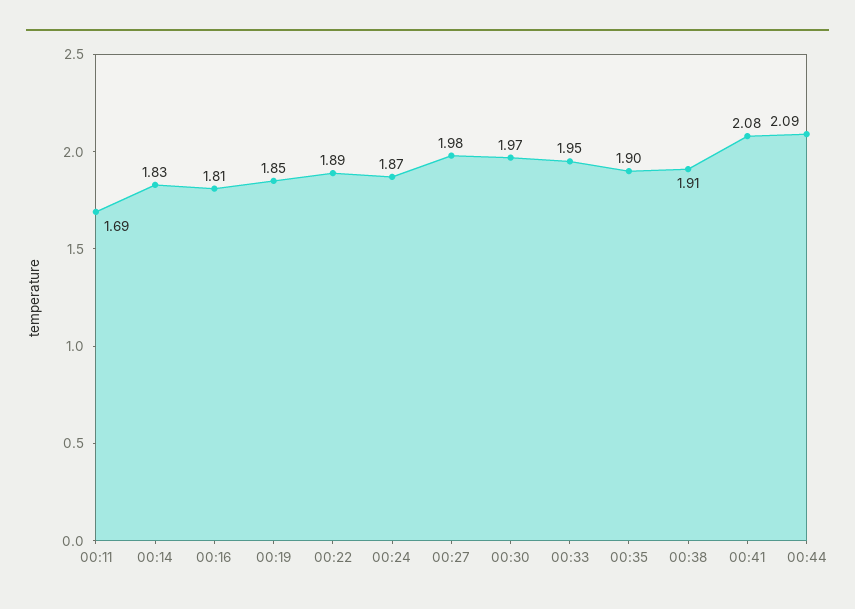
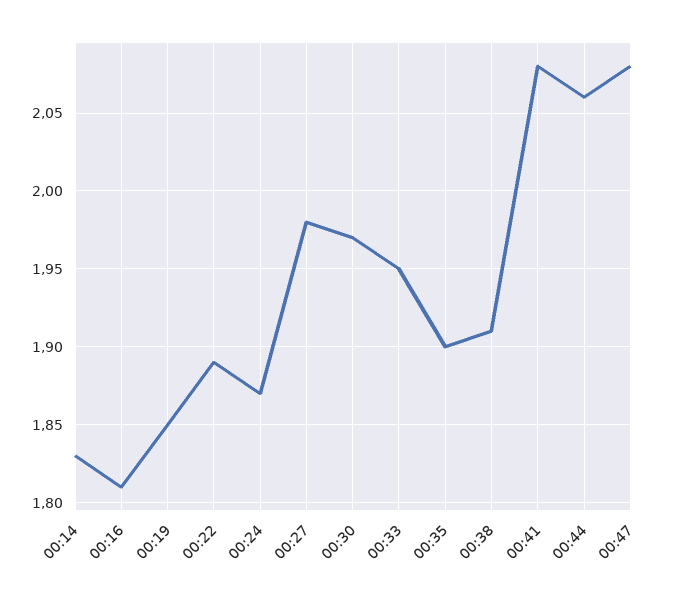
00:11: 1.69 -> none
00:44: 2.09 -> 2.06
00:47: none -> 2.08

